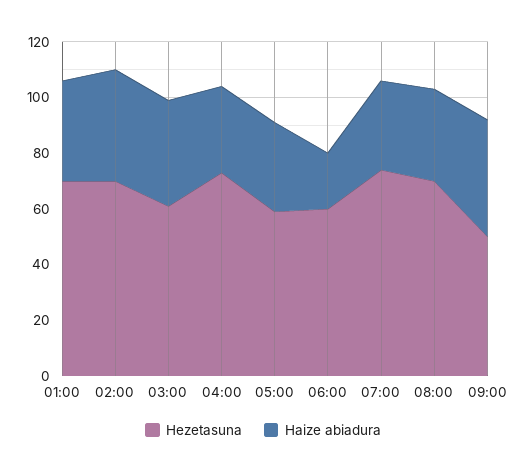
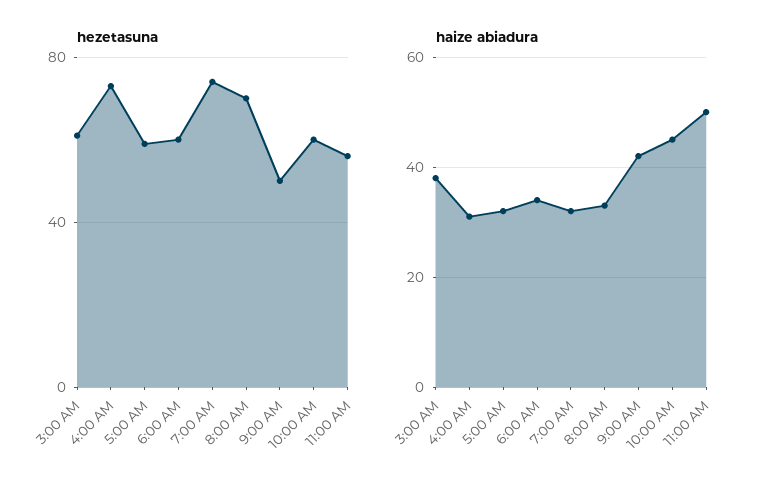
Hezetasuna, 01:00: 70 -> none
Haize abiadura, 01:00: 35 -> none
Hezetasuna, 02:00: 70 -> none
Haize abiadura, 02:00: 40 -> none
Haize abiadura, 06:00: 20 -> 35
Hezetasuna, 10:00 AM: none -> 60
Hezetasuna, 11:00 AM: none -> 55
Haize abiadura, 10:00 AM: none -> 45
Haize abiadura, 11:00 AM: none -> 50

